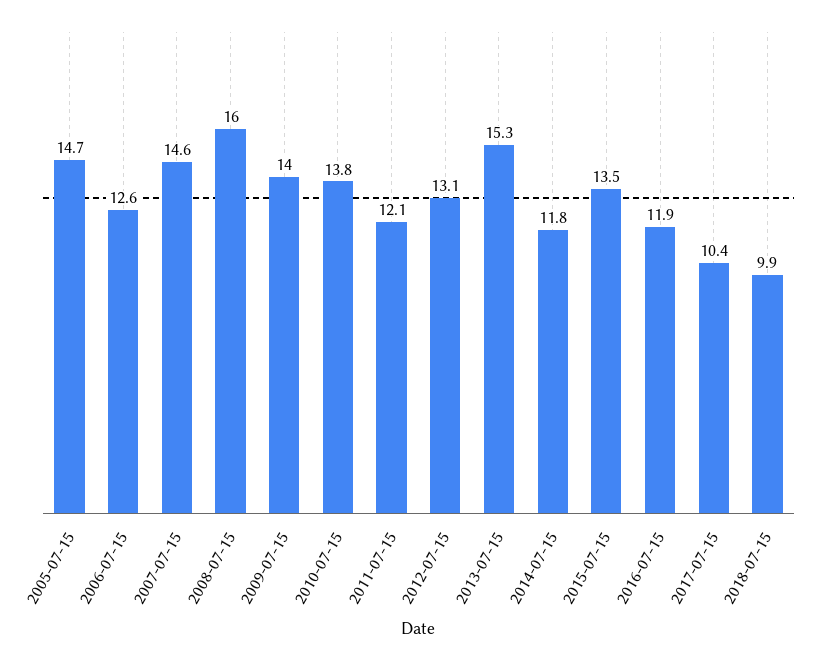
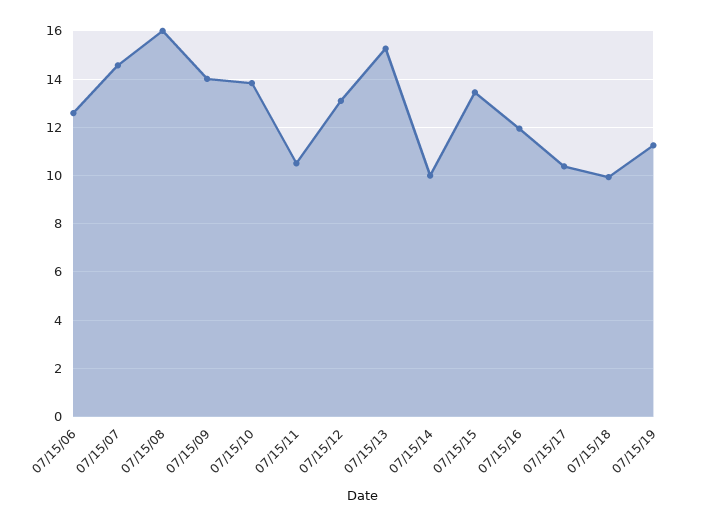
2005-07-15: 14.7 -> none
2011-07-15: 12.1 -> 10.5
2014-07-15: 11.8 -> 10
07/15/19: none -> 11.25

